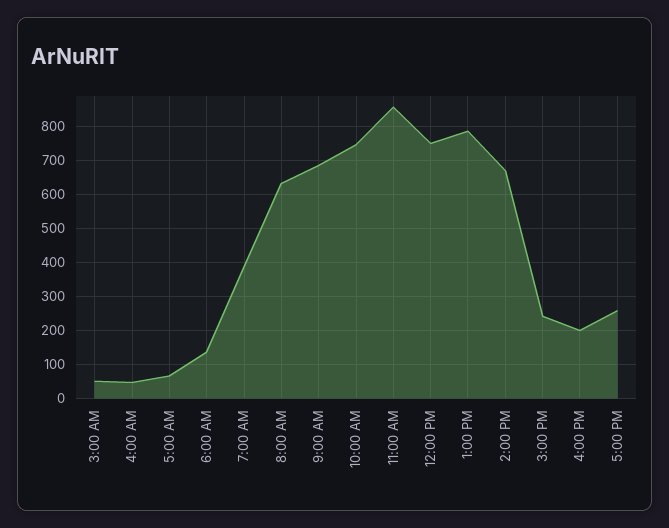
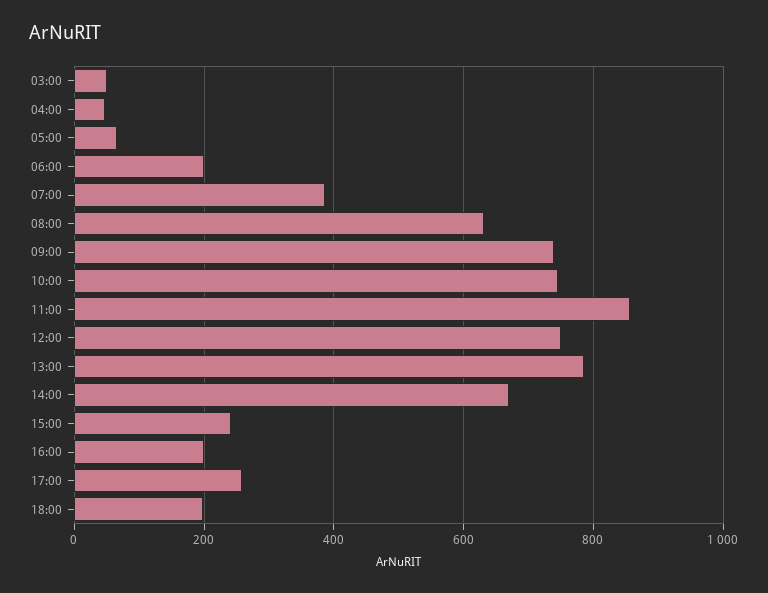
6:00 AM: 140 -> 200
9:00 AM: 680 -> 740
18:00: none -> 200

